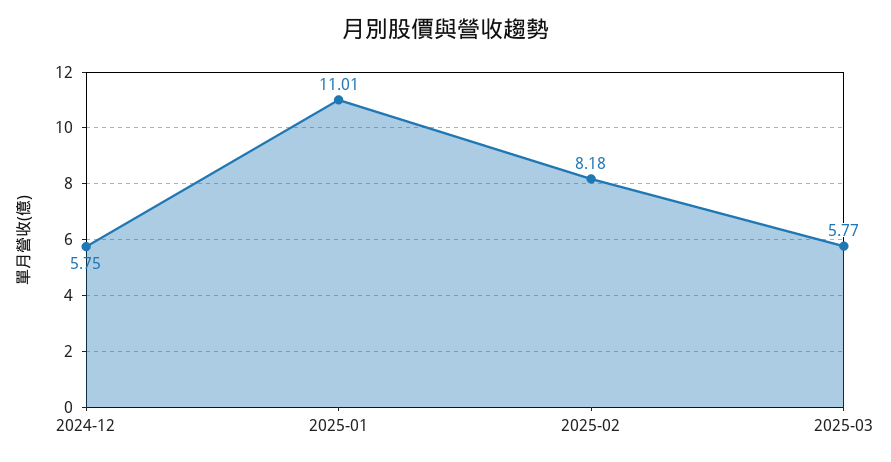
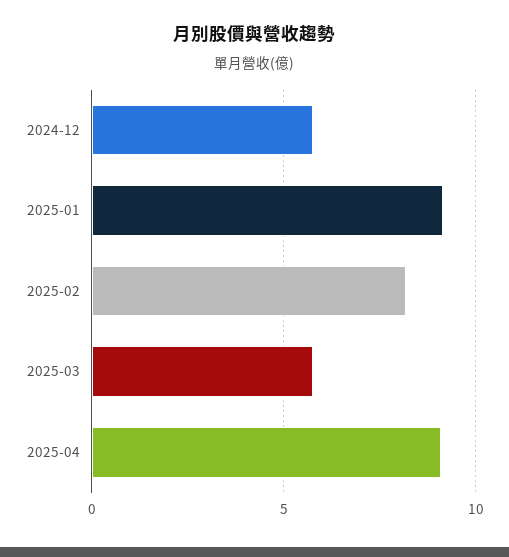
2025-01: 11.01 -> 9
2025-04: none -> 9

